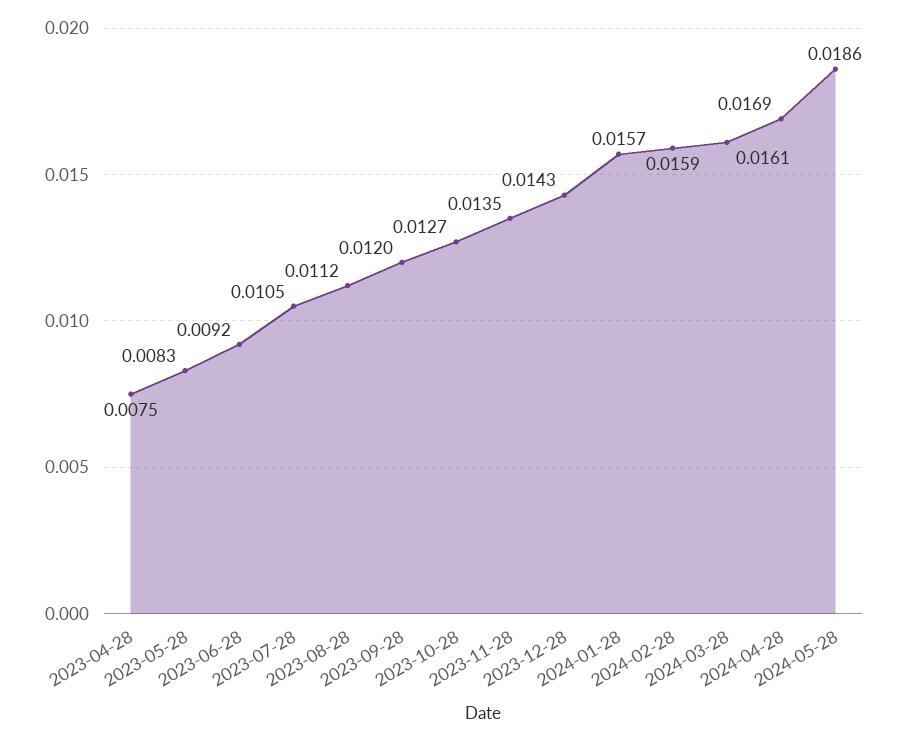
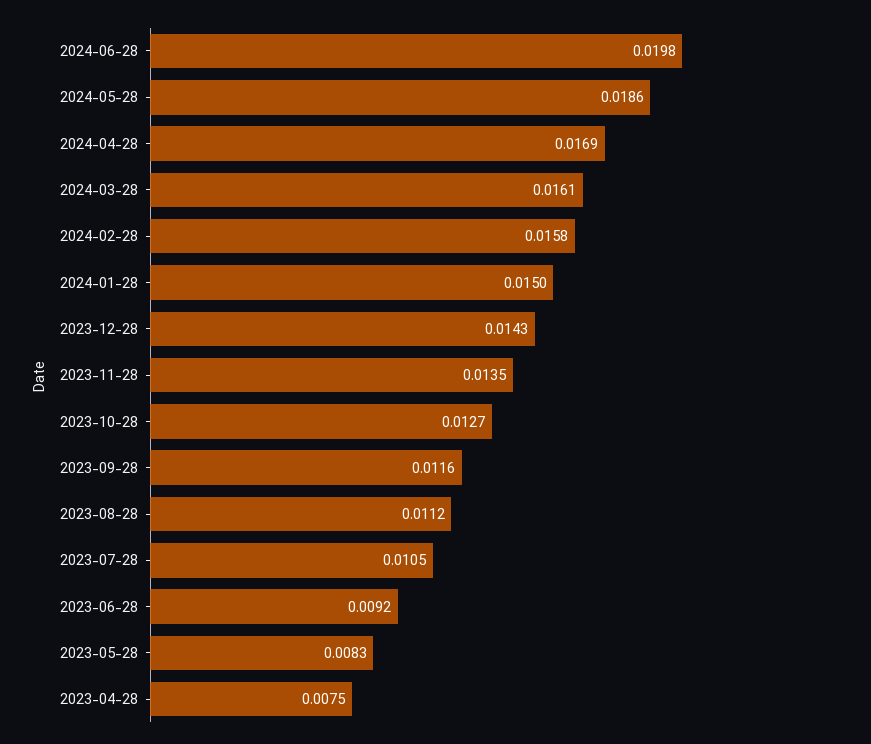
2023-09-28: 0.012 -> 0.0116
2024-01-28: 0.0157 -> 0.015
2024-02-28: 0.0159 -> 0.0158
2024-06-28: none -> 0.0198

